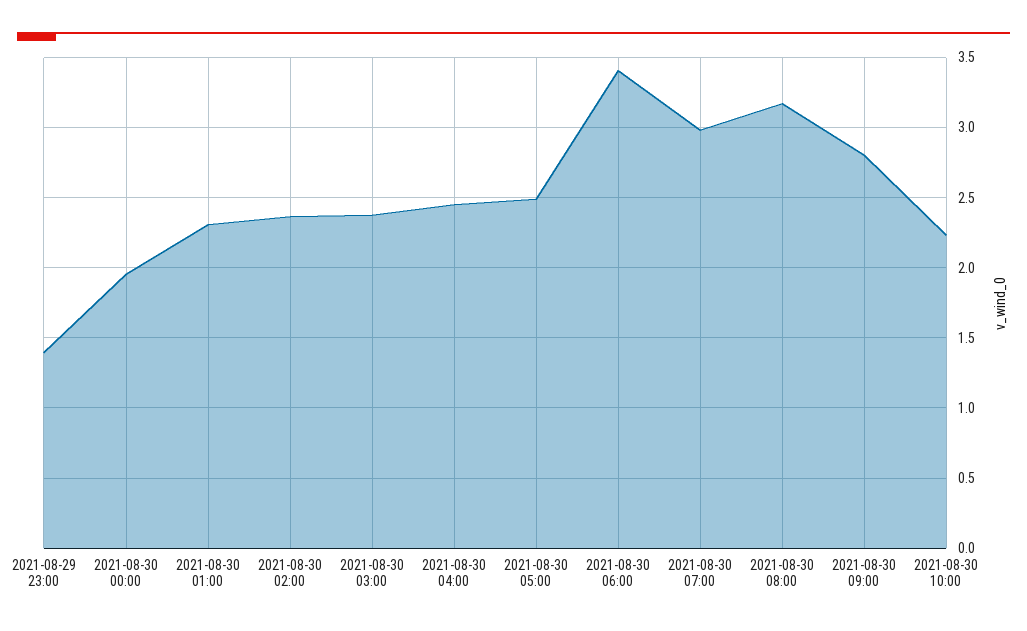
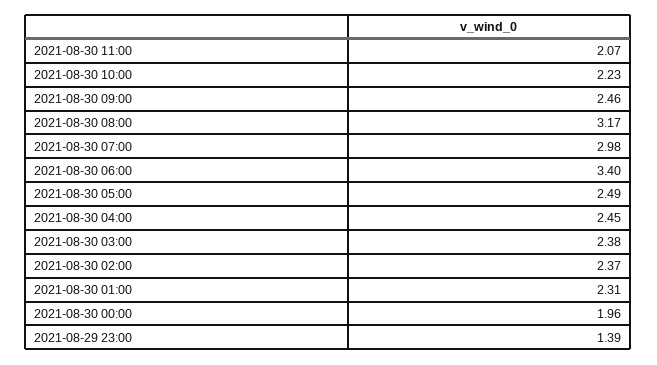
2021-08-30 09:00: 2.8 -> 2.46
2021-08-30 11:00: none -> 2.07

